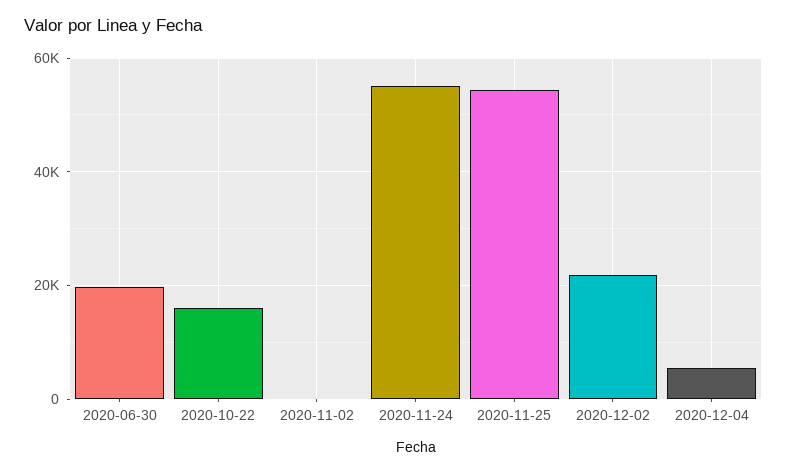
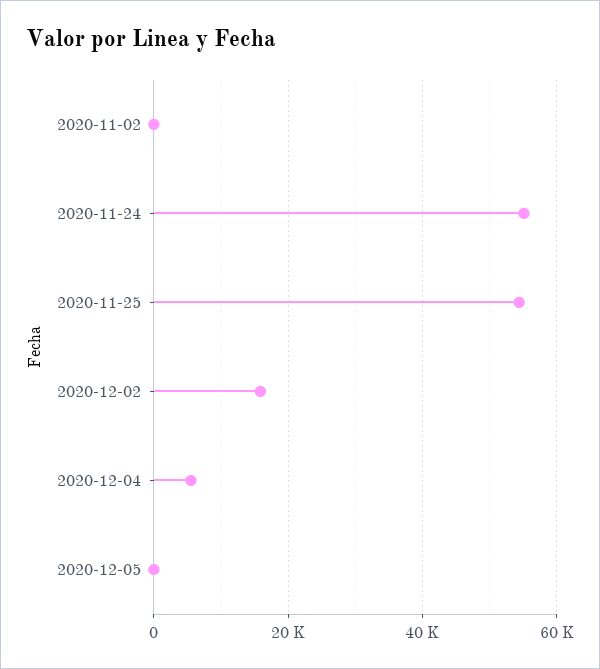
2020-06-30: 20000 -> none
2020-10-22: 16000 -> none
2020-12-02: 22000 -> 16000
2020-12-05: none -> 0

